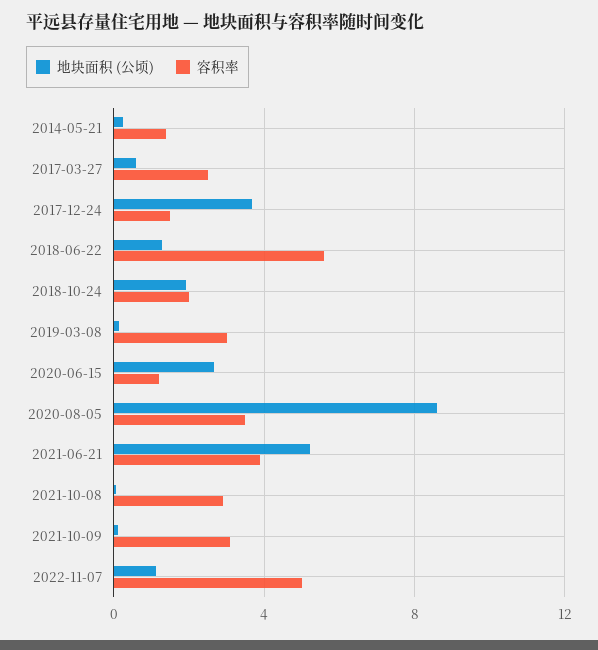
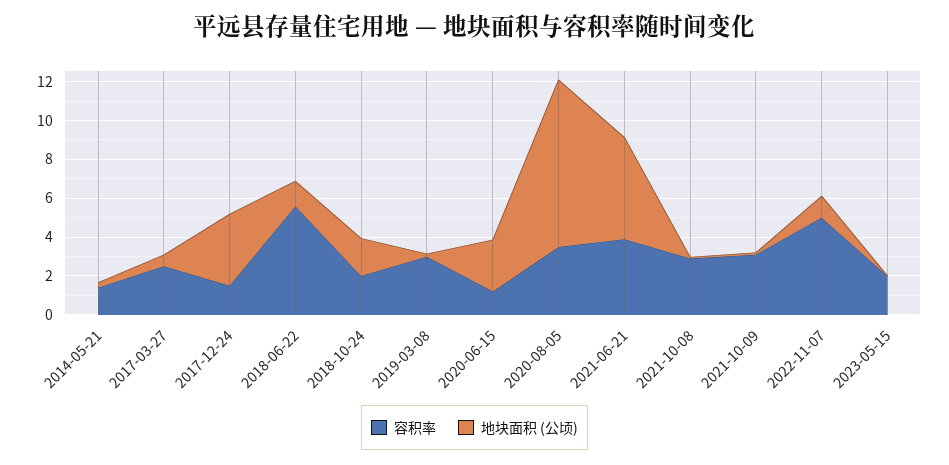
容积率, 2023-05-15: none -> 2
地块面积 (公顷), 2023-05-15: none -> 0

